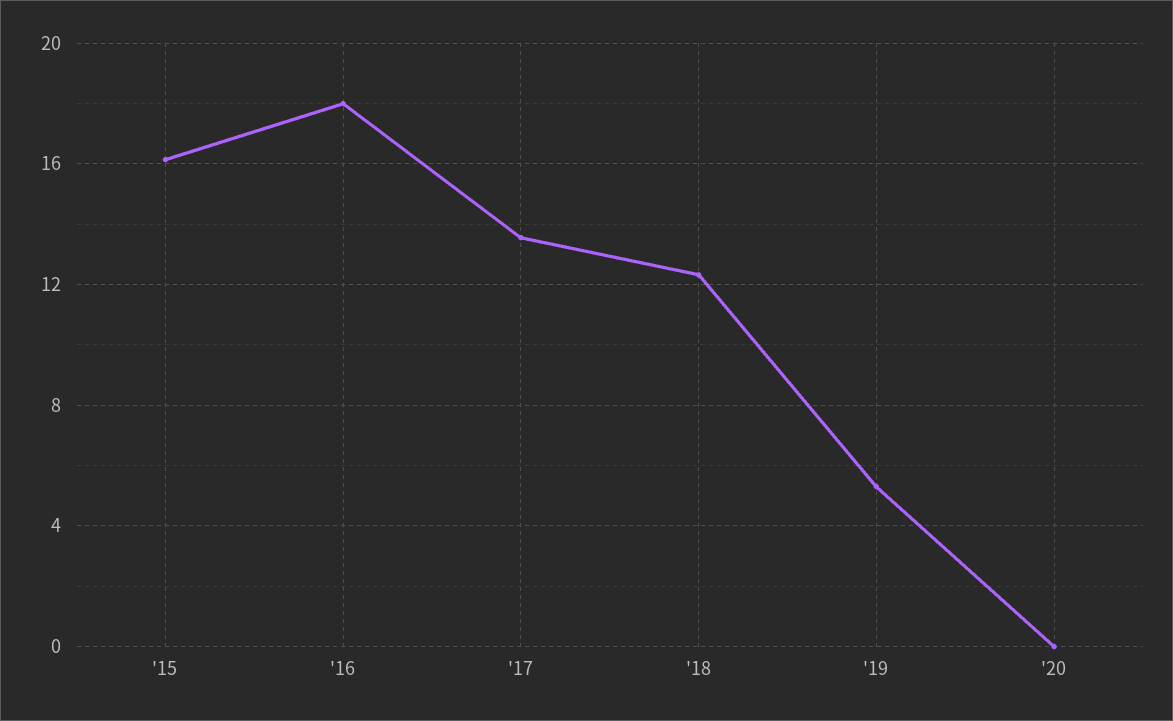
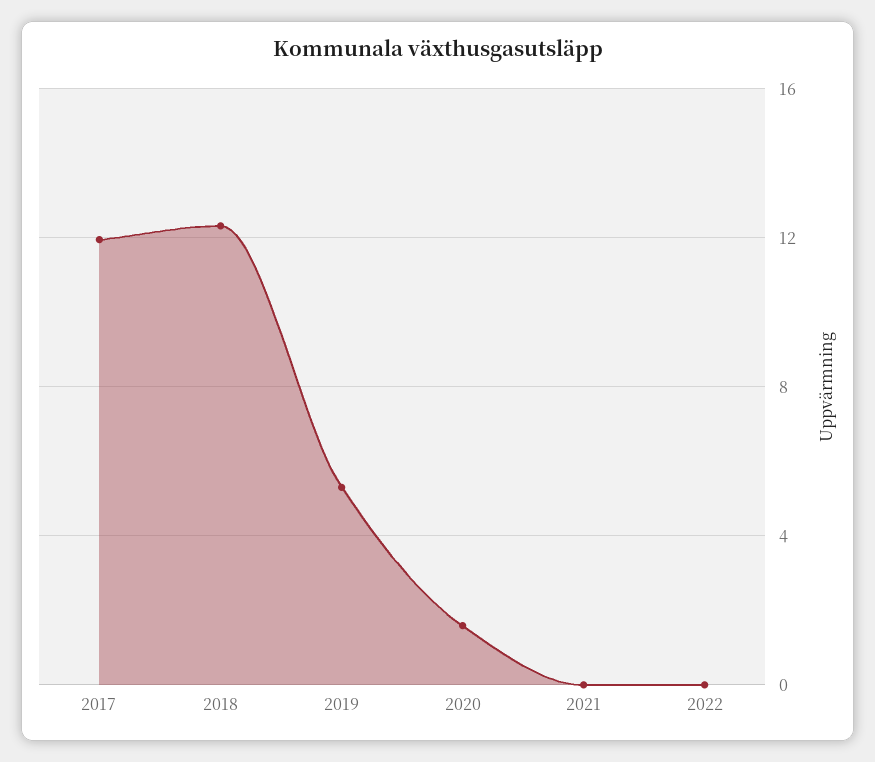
'15: 16 -> none
'16: 18 -> none
'17: 13.5 -> 12
'20: 0 -> 1.5
2021: none -> 0
2022: none -> 0

